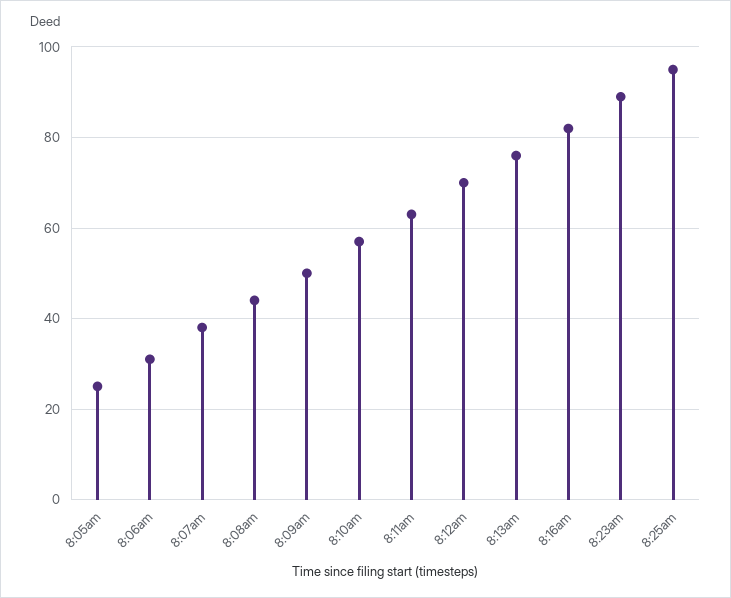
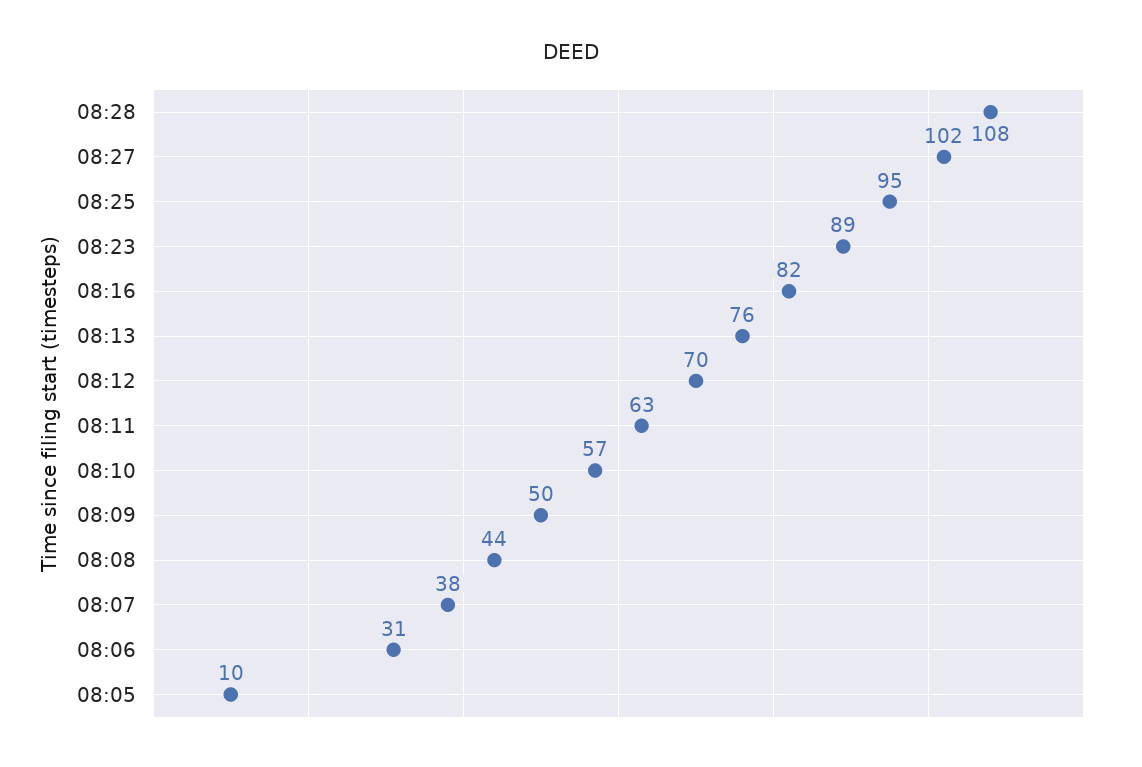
8:05am: 25 -> 10
08:28: none -> 108
08:27: none -> 102

